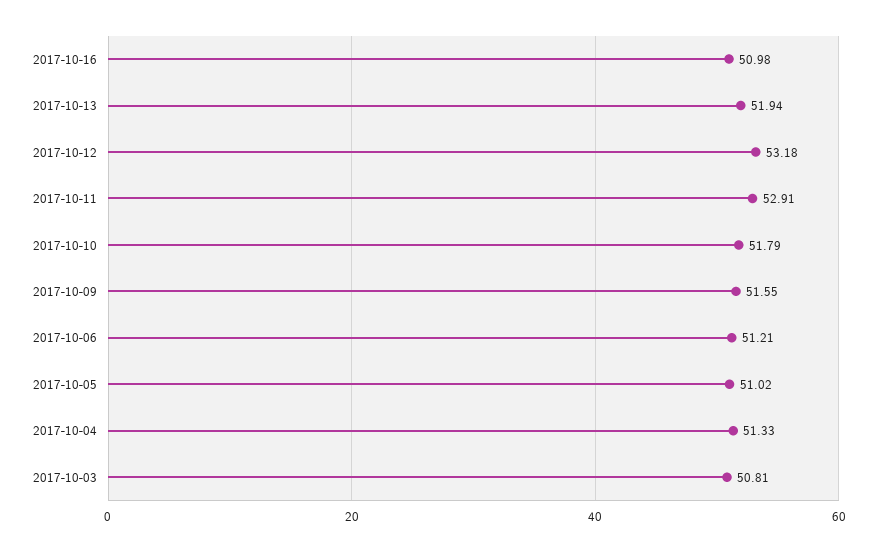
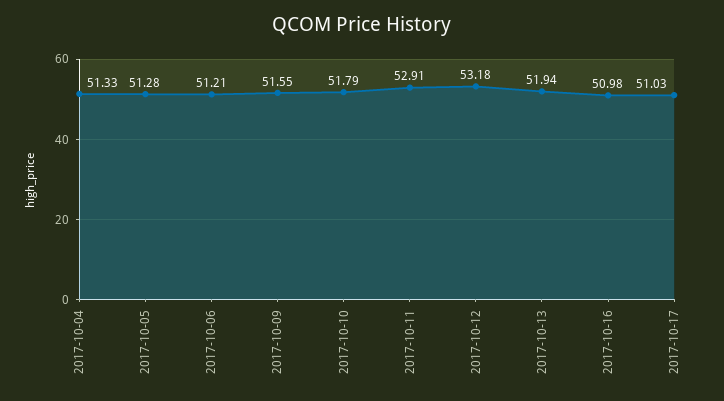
2017-10-05: 51.02 -> 51.28
2017-10-03: 50.81 -> none
2017-10-17: none -> 51.03

